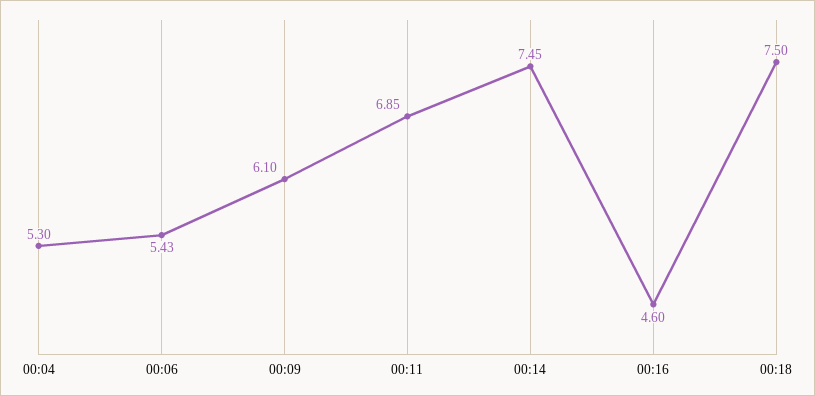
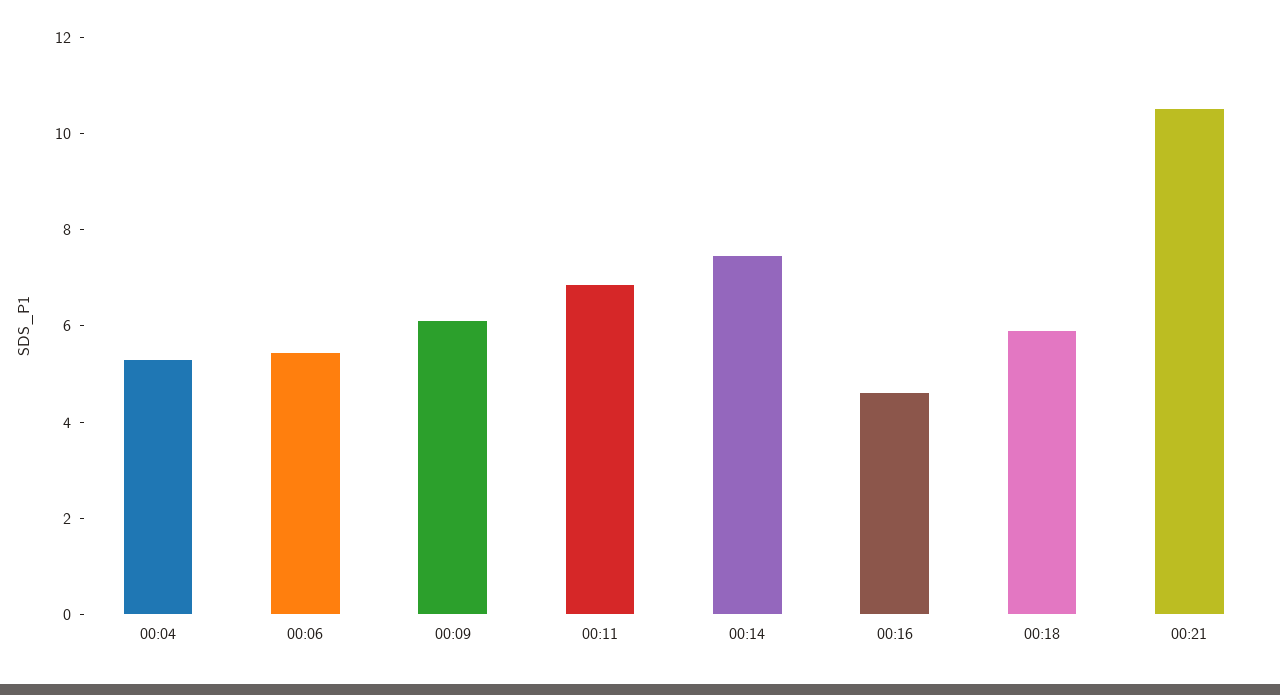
00:18: 7.5 -> 6
00:21: none -> 10.5

